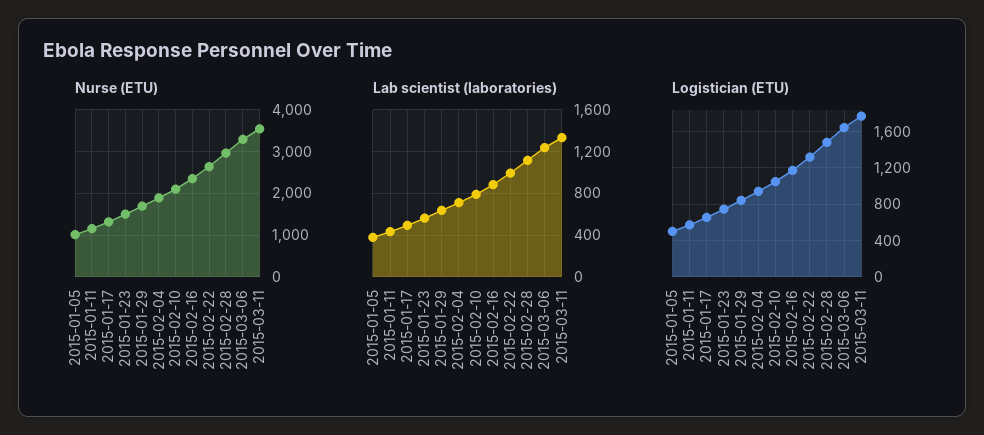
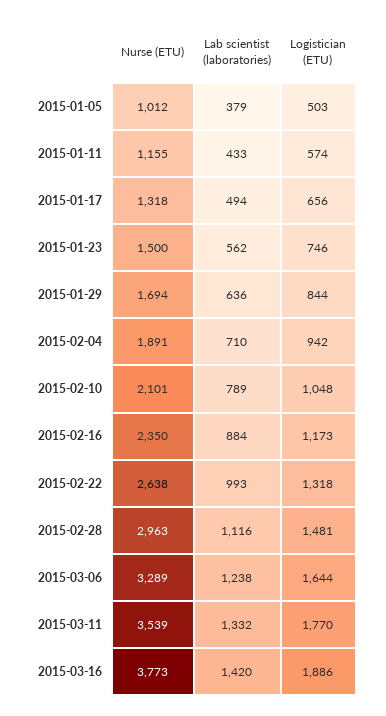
Nurse (ETU), 2015-03-16: none -> 3773
Lab scientist (laboratories), 2015-03-16: none -> 1420
Logistician (ETU), 2015-03-16: none -> 1886

